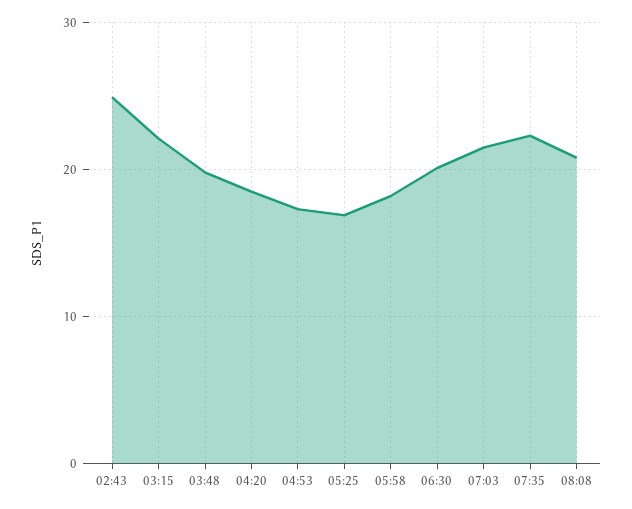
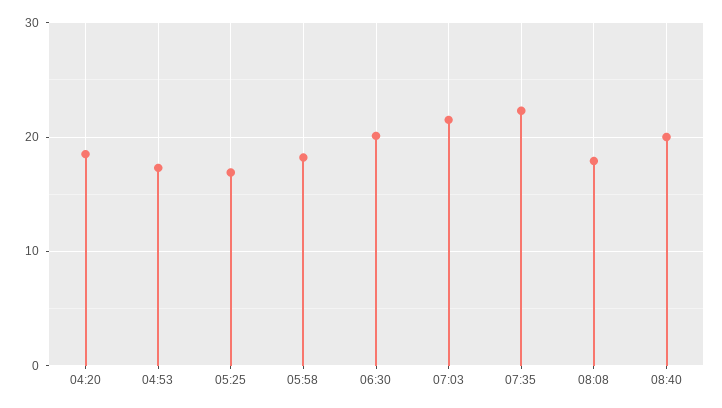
02:43: 25 -> none
03:15: 22 -> none
03:48: 20 -> none
08:08: 21 -> 18
08:40: none -> 20

